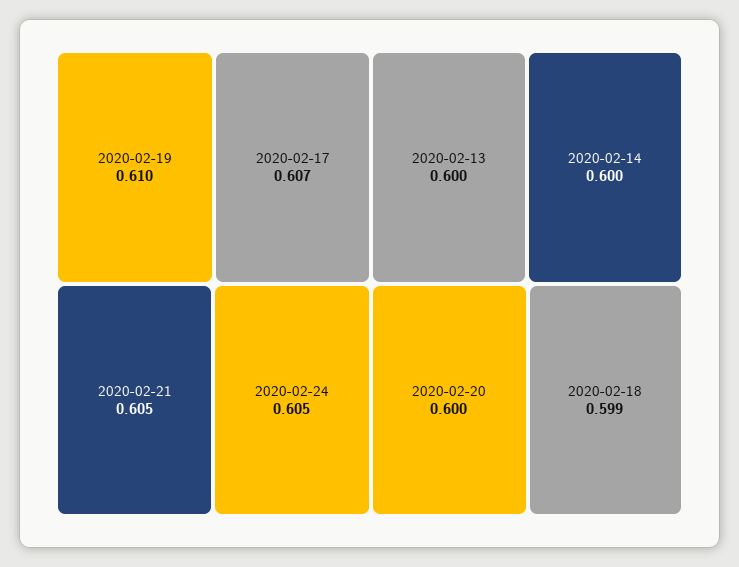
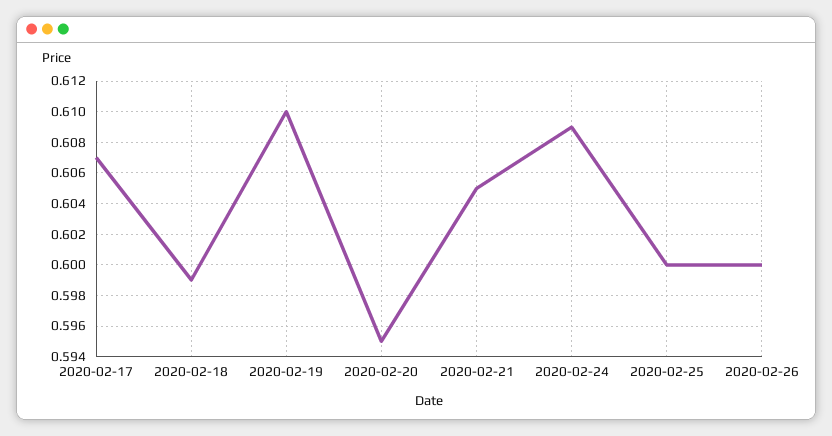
2020-02-24: 0.605 -> 0.609
2020-02-13: 0.6 -> none
2020-02-14: 0.6 -> none
2020-02-20: 0.6 -> 0.595
2020-02-25: none -> 0.6
2020-02-26: none -> 0.6

